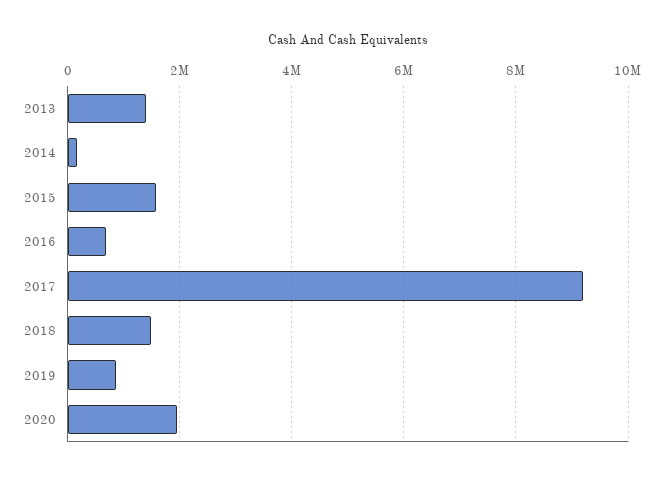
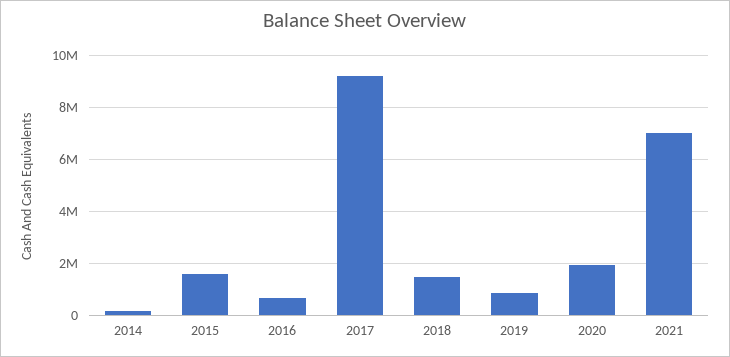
2013: 1400000 -> none
2021: none -> 7000000

